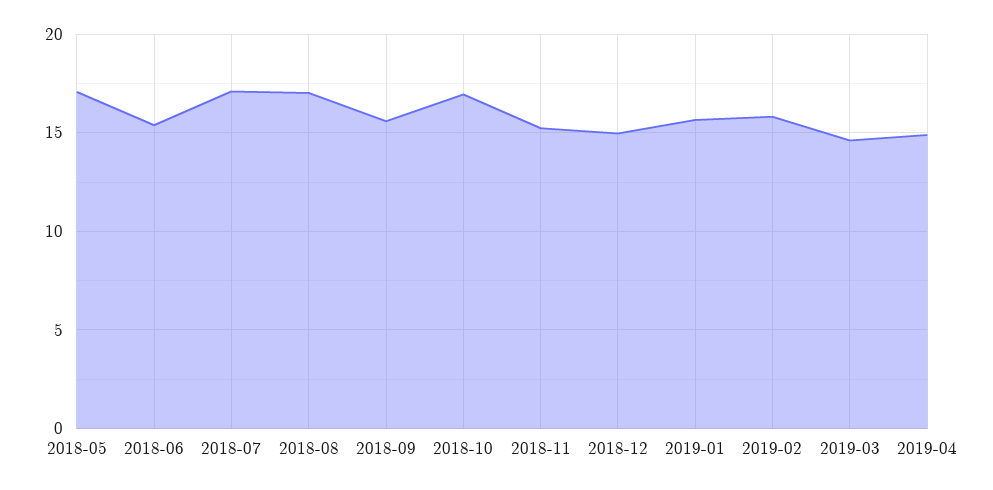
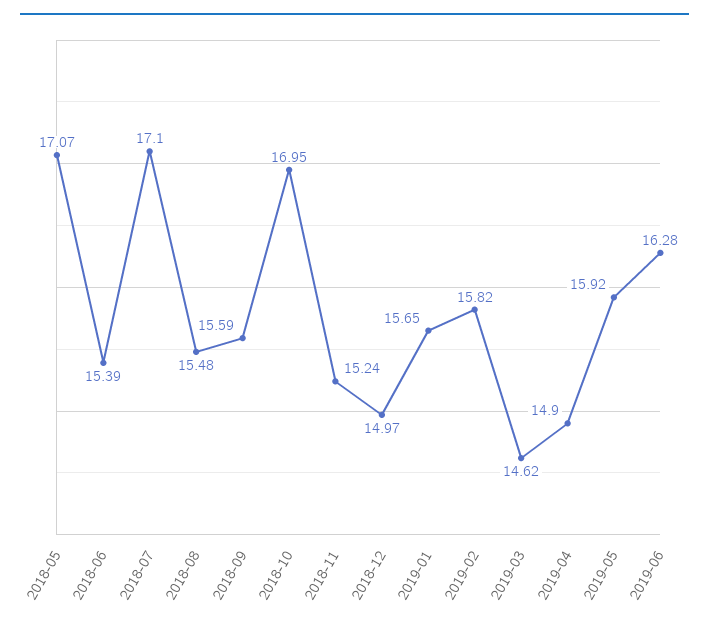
2018-08: 17 -> 15.48
2019-05: none -> 15.92
2019-06: none -> 16.28

